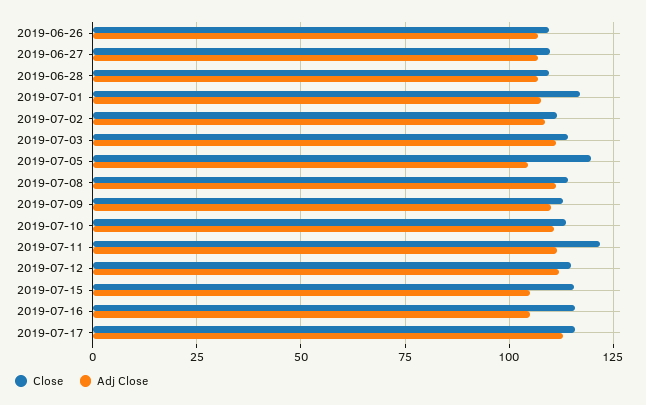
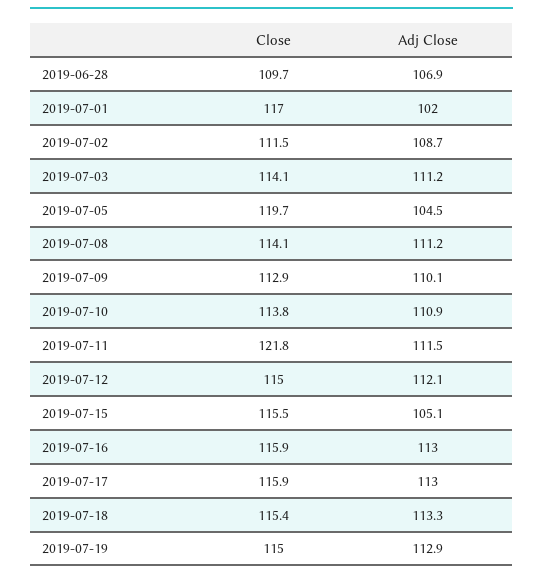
Close, 2019-06-26: 110 -> none
Adj Close, 2019-06-26: 107.5 -> none
Close, 2019-06-27: 110 -> none
Adj Close, 2019-06-27: 107.5 -> none
Adj Close, 2019-07-01: 107.5 -> 102
Adj Close, 2019-07-16: 105 -> 113
Close, 2019-07-18: none -> 115.4
Adj Close, 2019-07-18: none -> 113.3
Close, 2019-07-19: none -> 115
Adj Close, 2019-07-19: none -> 112.9

